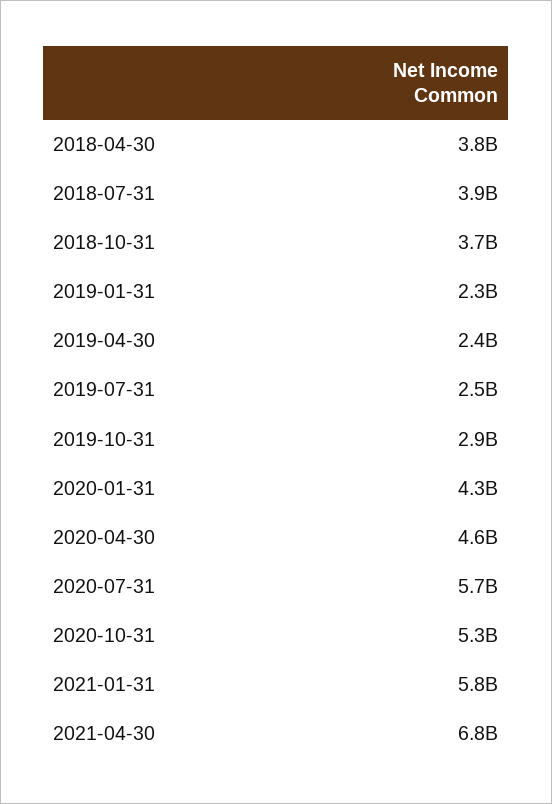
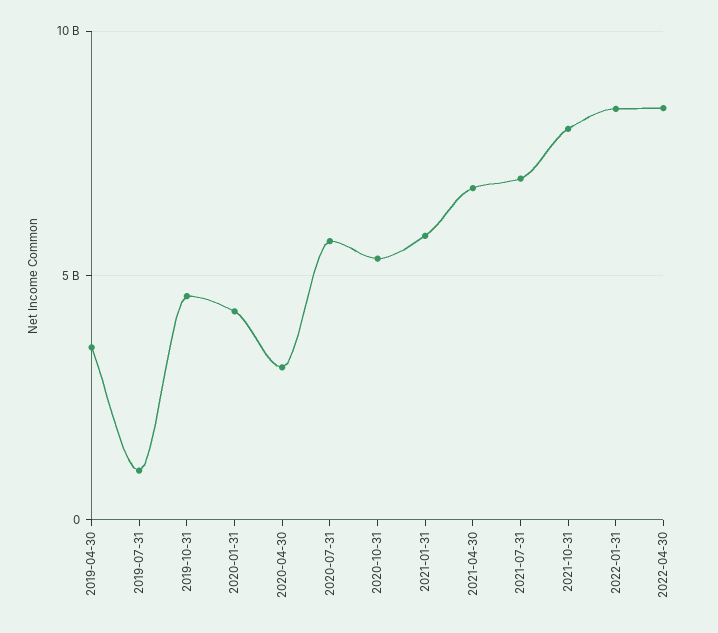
2018-04-30: 3800000000 -> none
2018-07-31: 3900000000 -> none
2018-10-31: 3700000000 -> none
2019-01-31: 2300000000 -> none
2019-04-30: 2400000000 -> 3500000000
2019-07-31: 2500000000 -> 1000000000
2019-10-31: 2900000000 -> 4500000000
2020-04-30: 4600000000 -> 3000000000
2021-07-31: none -> 7000000000
2021-10-31: none -> 8000000000
2022-01-31: none -> 8500000000
2022-04-30: none -> 8500000000

